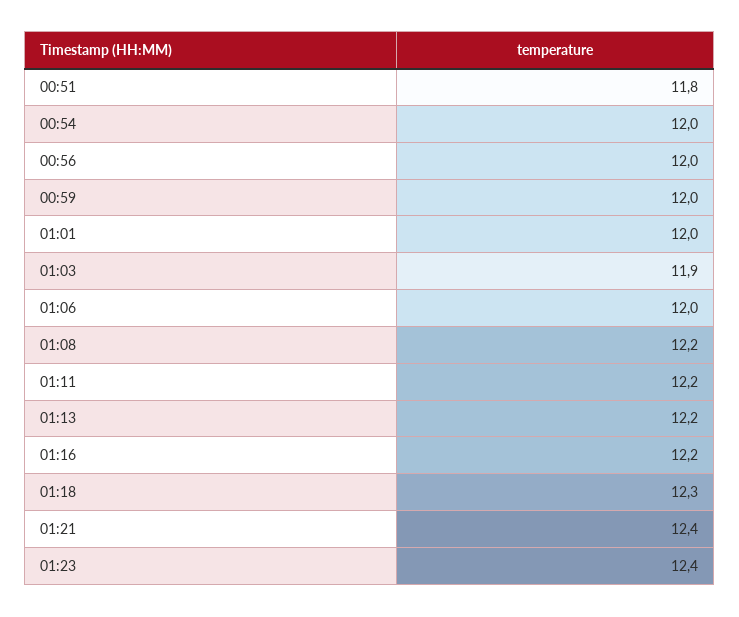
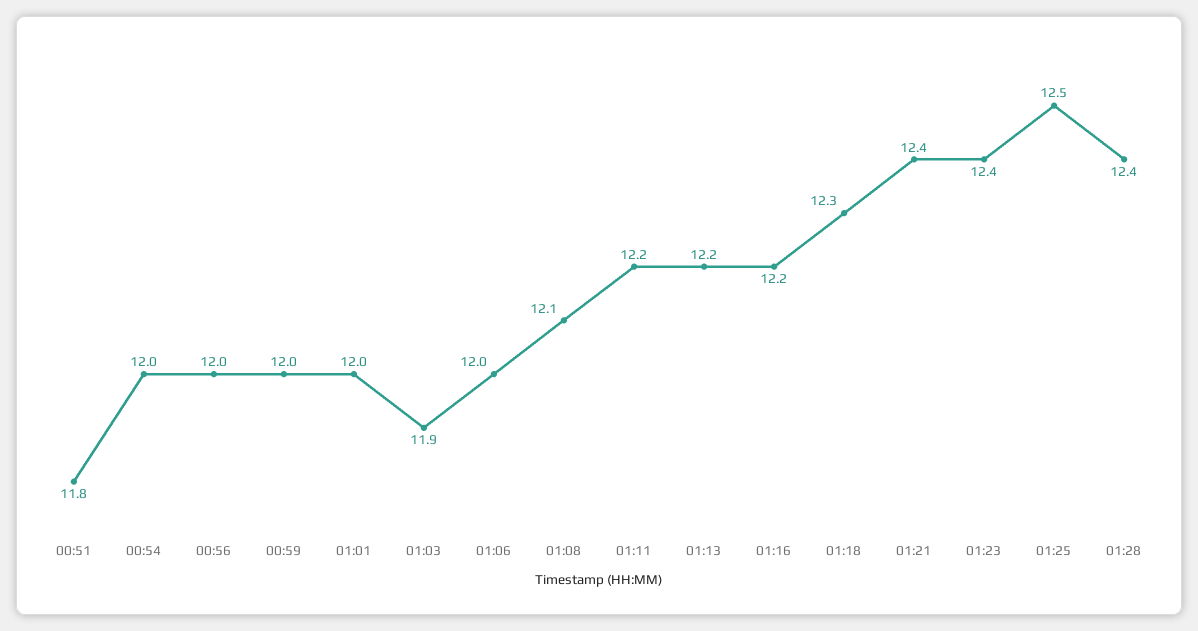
01:08: 12.2 -> 12.1
01:25: none -> 12.5
01:28: none -> 12.4

